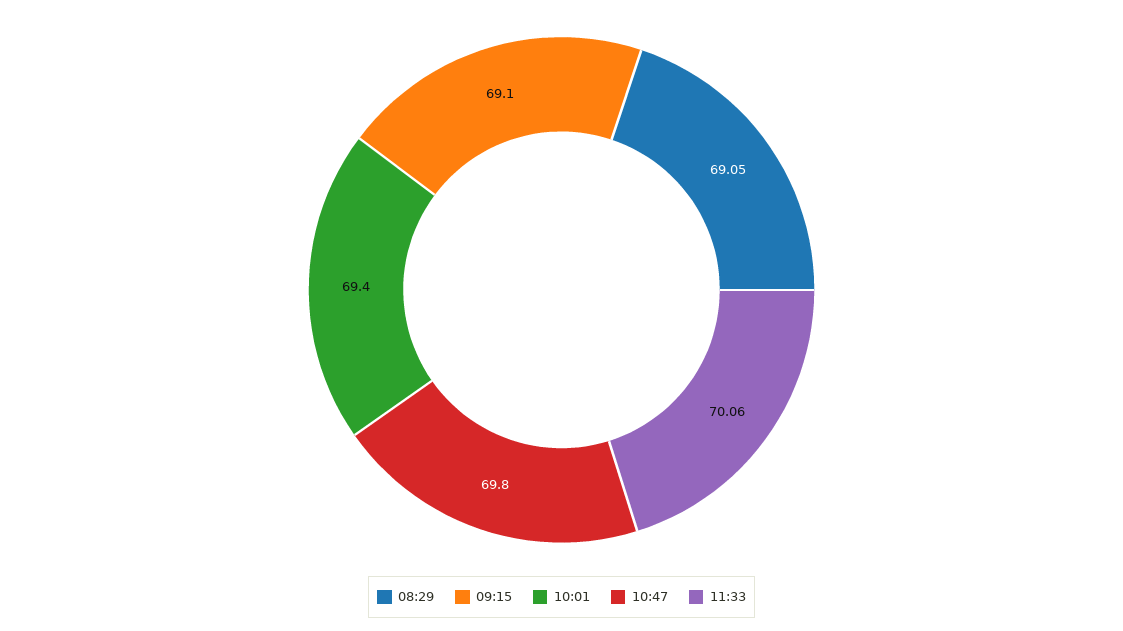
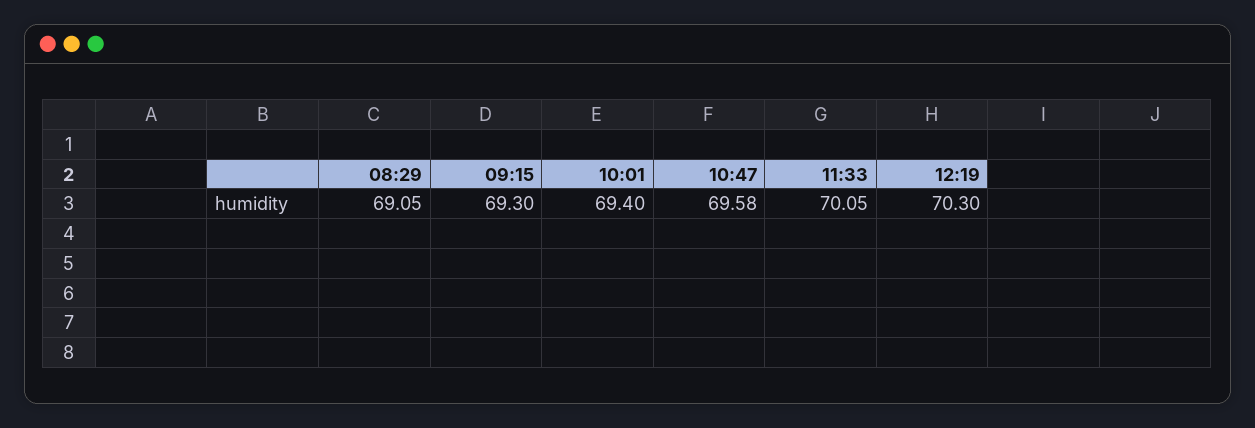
09:15: 69.1 -> 69.3
10:47: 69.8 -> 69.58
11:33: 70.06 -> 70.05
12:19: none -> 70.3

